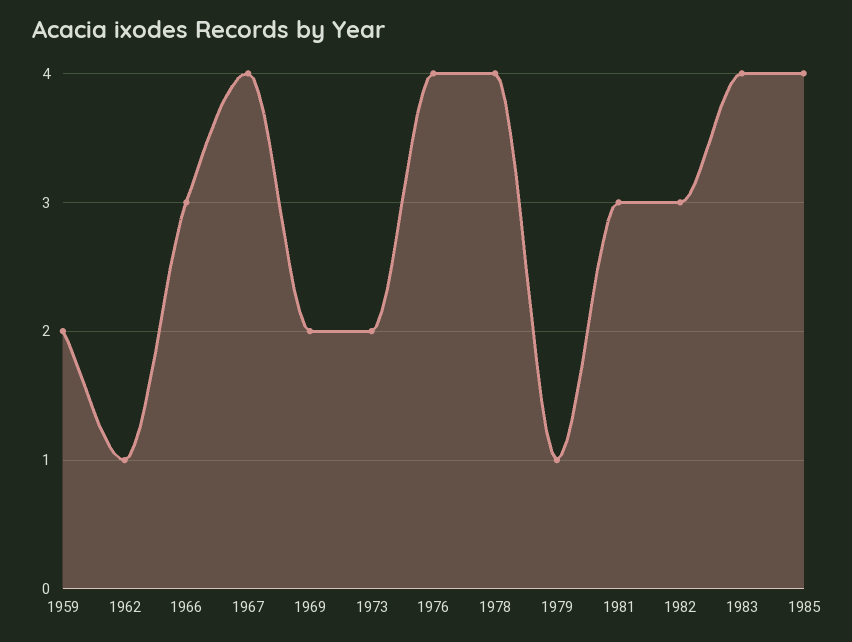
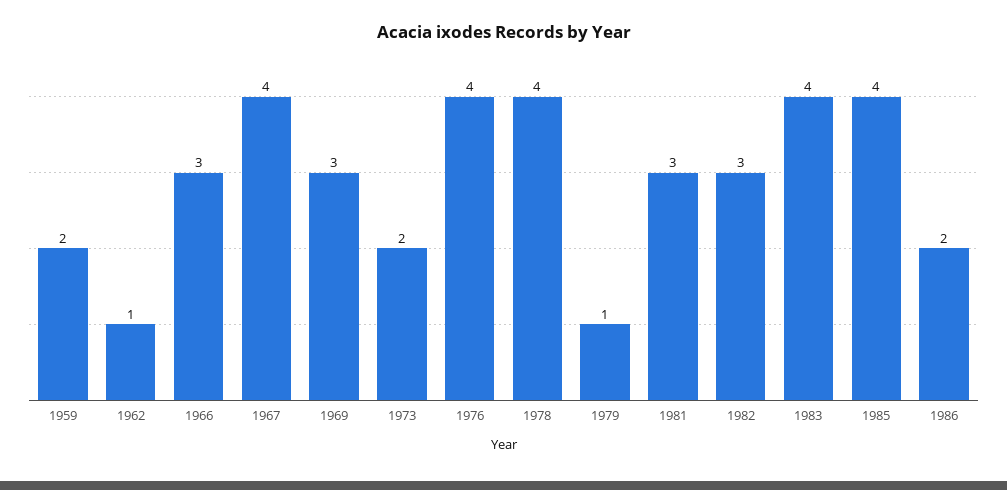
1969: 2 -> 3
1986: none -> 2

